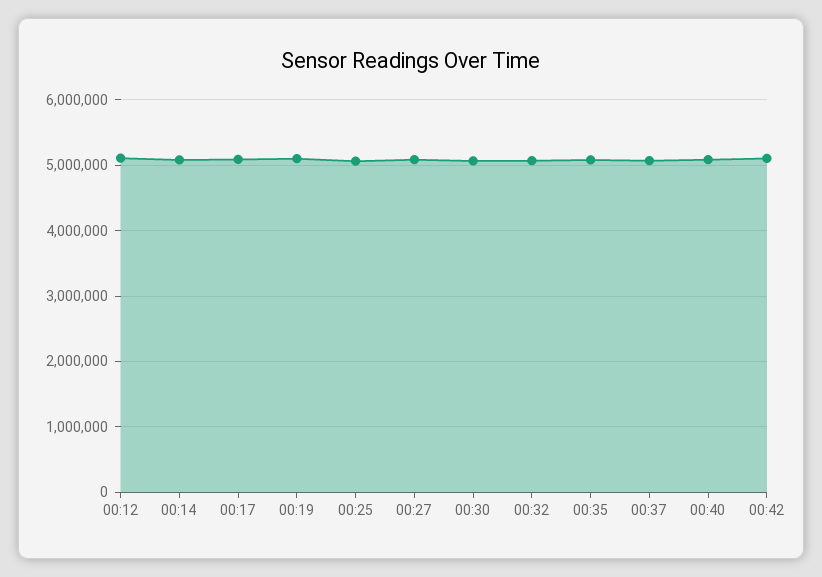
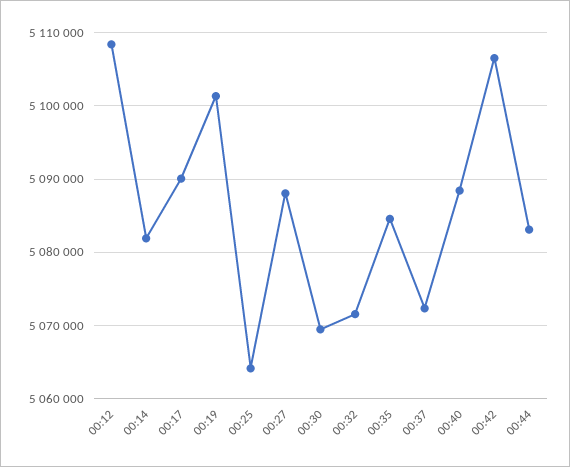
00:44: none -> 5083000

